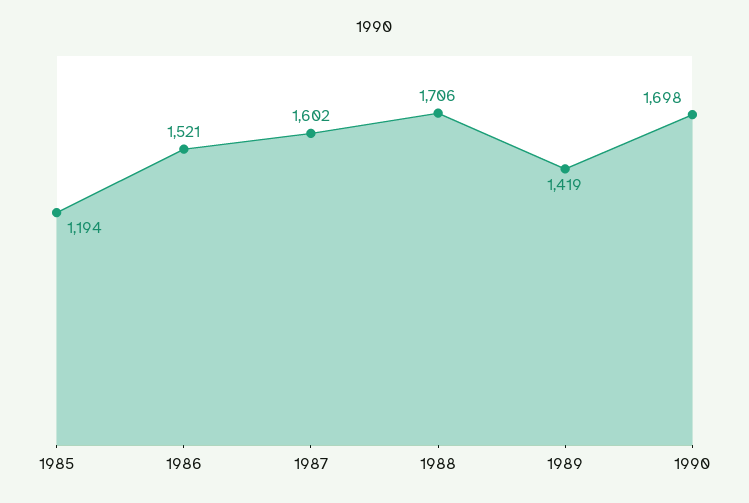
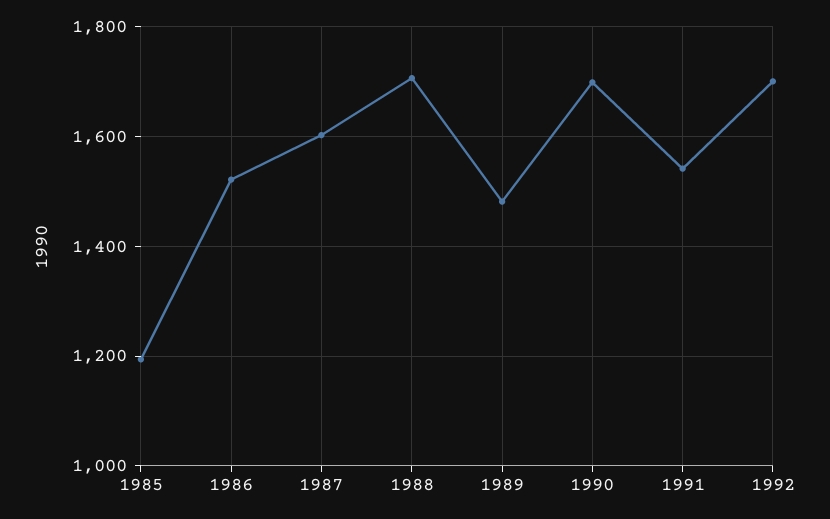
1989: 1419 -> 1480
1991: none -> 1540
1992: none -> 1700

